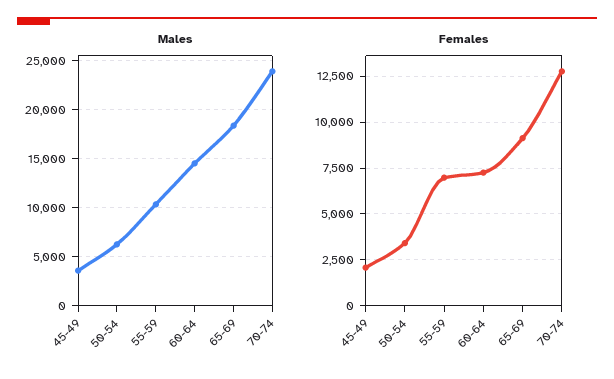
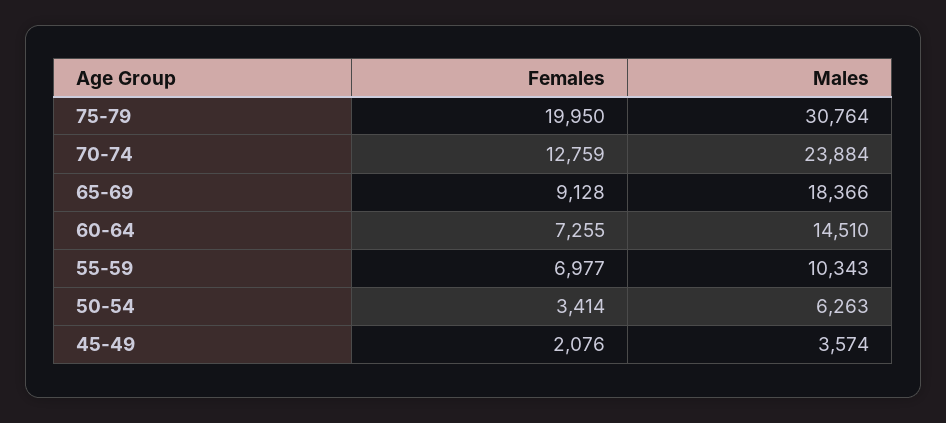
Females, 75-79: none -> 19950
Males, 75-79: none -> 30764

